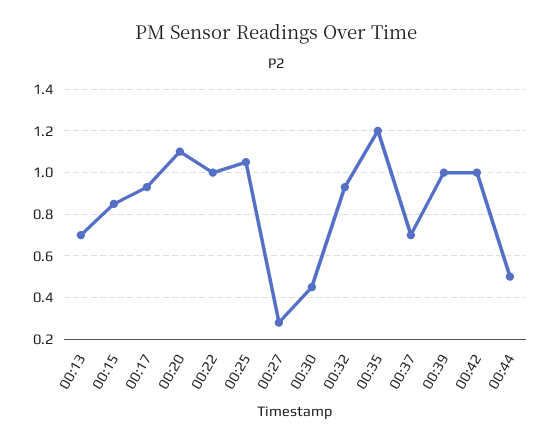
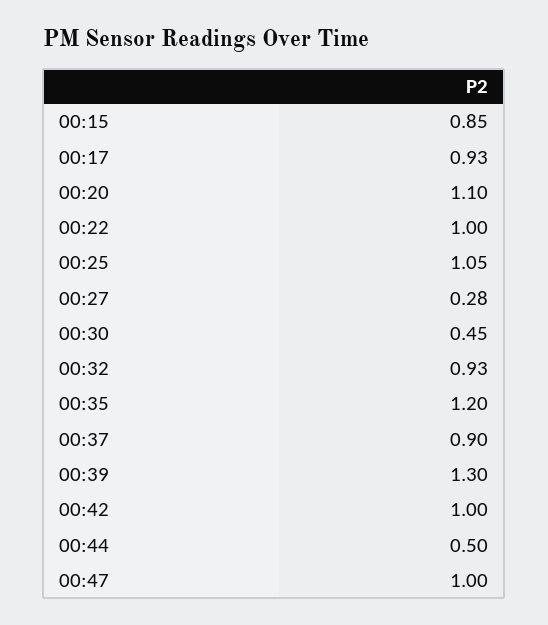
00:13: 0.7 -> none
00:37: 0.7 -> 0.9
00:39: 1 -> 1.3
00:47: none -> 1

